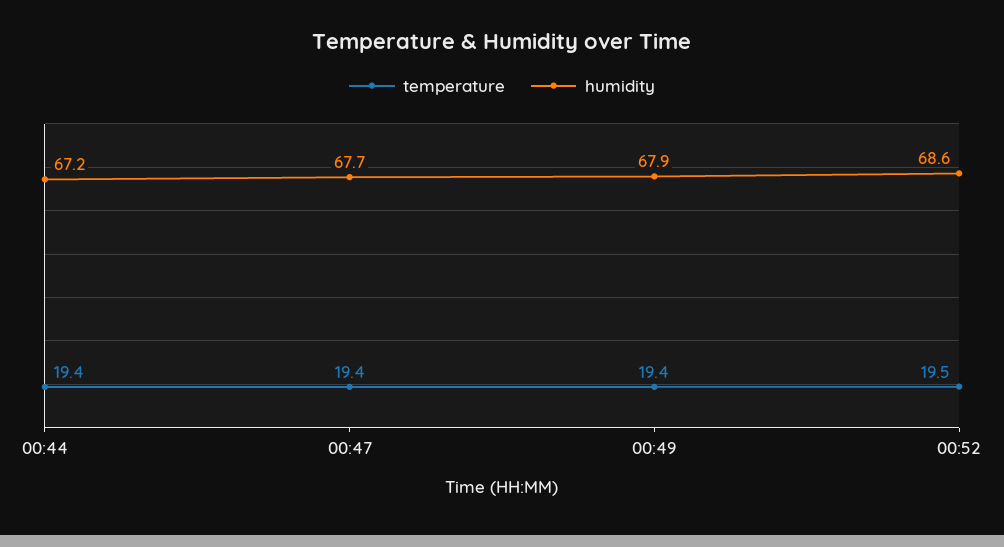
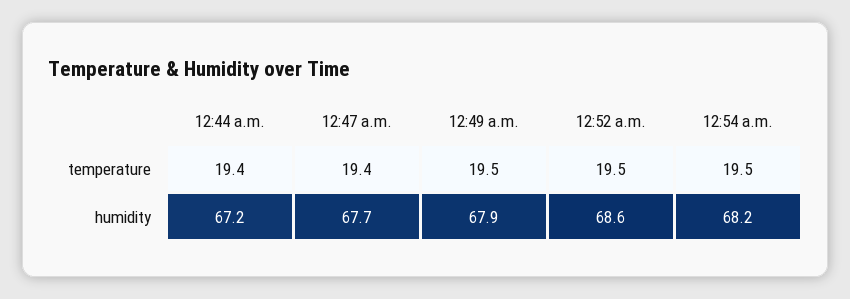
temperature, 00:49: 19.4 -> 19.5
temperature, 12:54 a.m.: none -> 19.5
humidity, 12:54 a.m.: none -> 68.2

